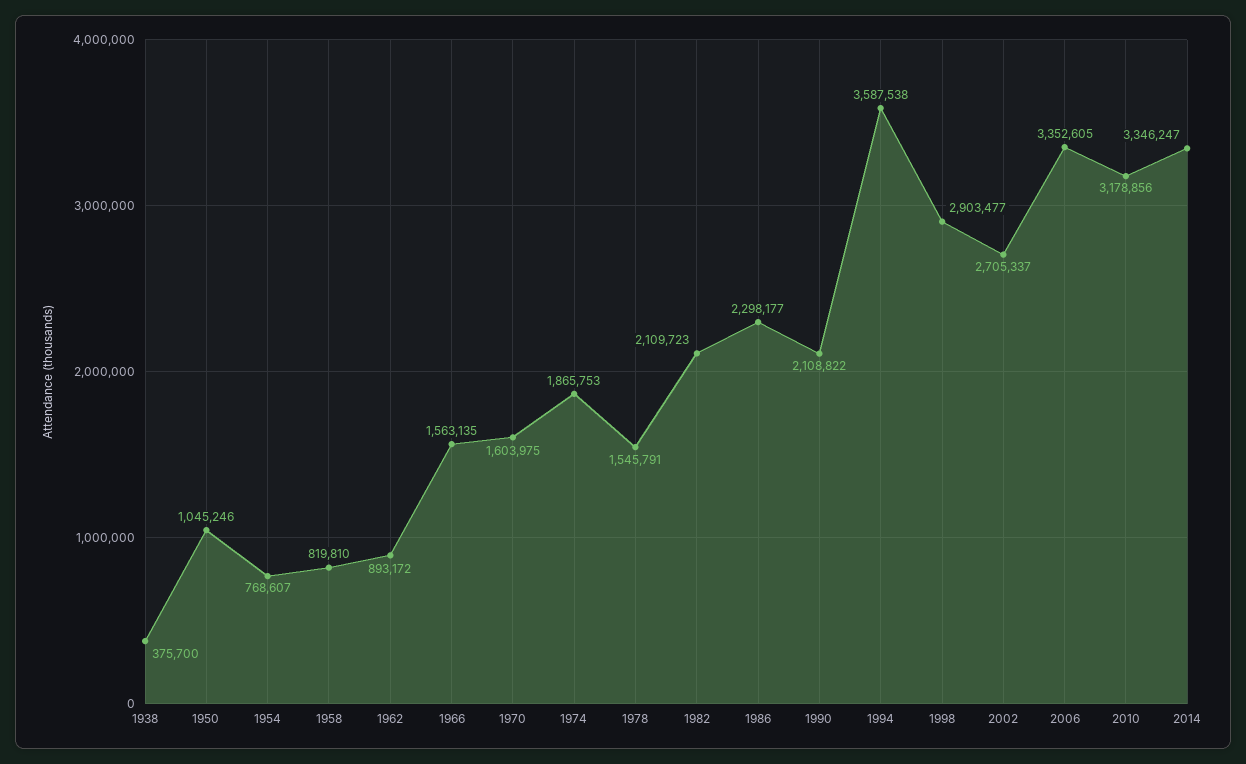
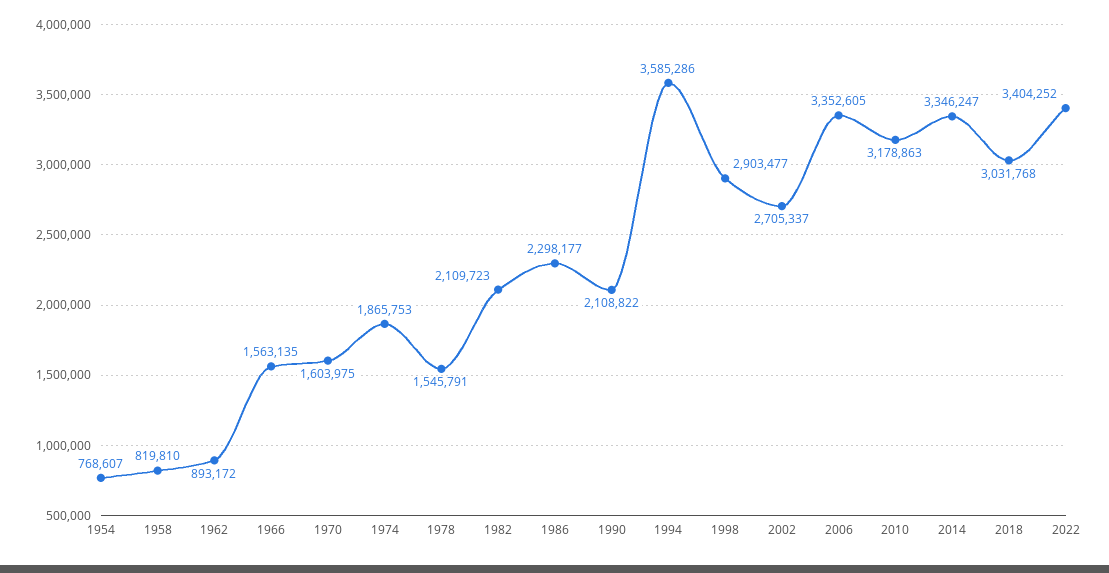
1938: 375700 -> none
1950: 1045246 -> none
1994: 3587538 -> 3585286
2010: 3178856 -> 3178863
2018: none -> 3031768
2022: none -> 3404252

